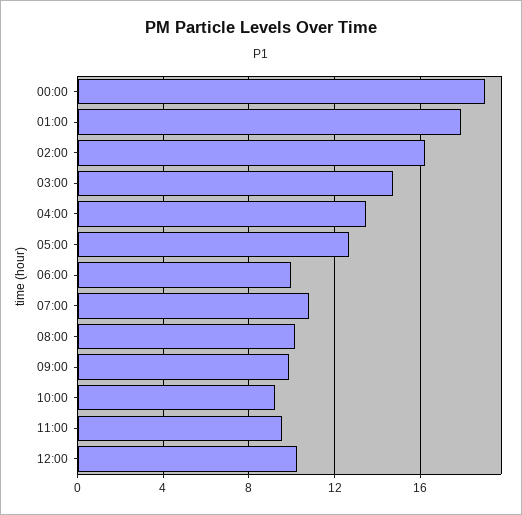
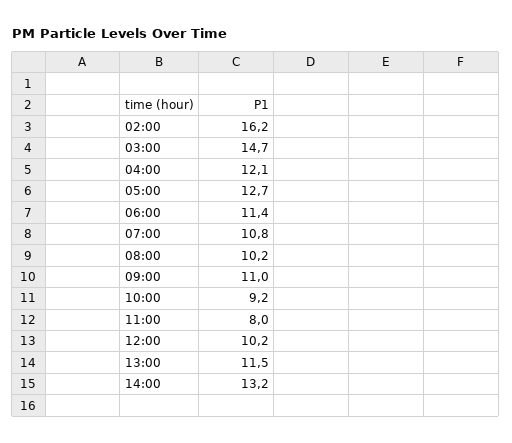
00:00: 19 -> none
01:00: 18 -> none
04:00: 13.5 -> 12.1
06:00: 10 -> 11.4
09:00: 10 -> 11
11:00: 9.5 -> 8
13:00: none -> 11.5
14:00: none -> 13.2

